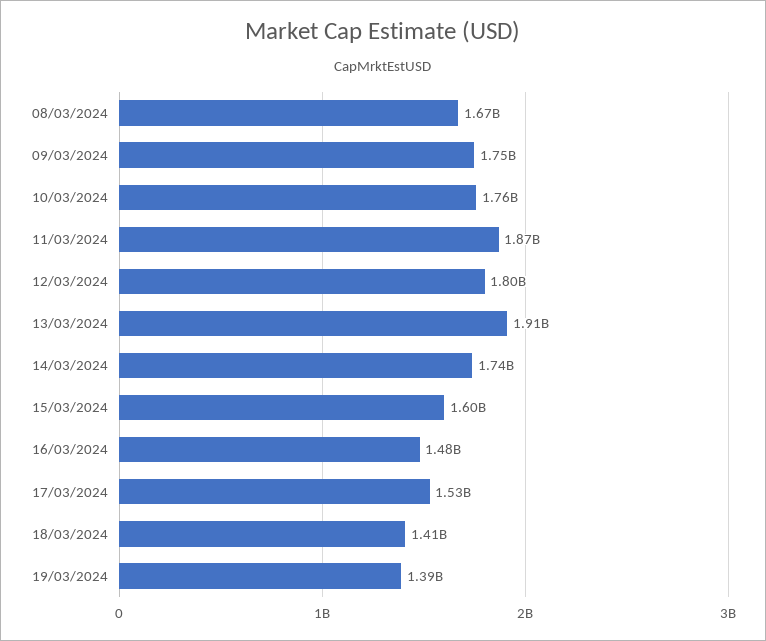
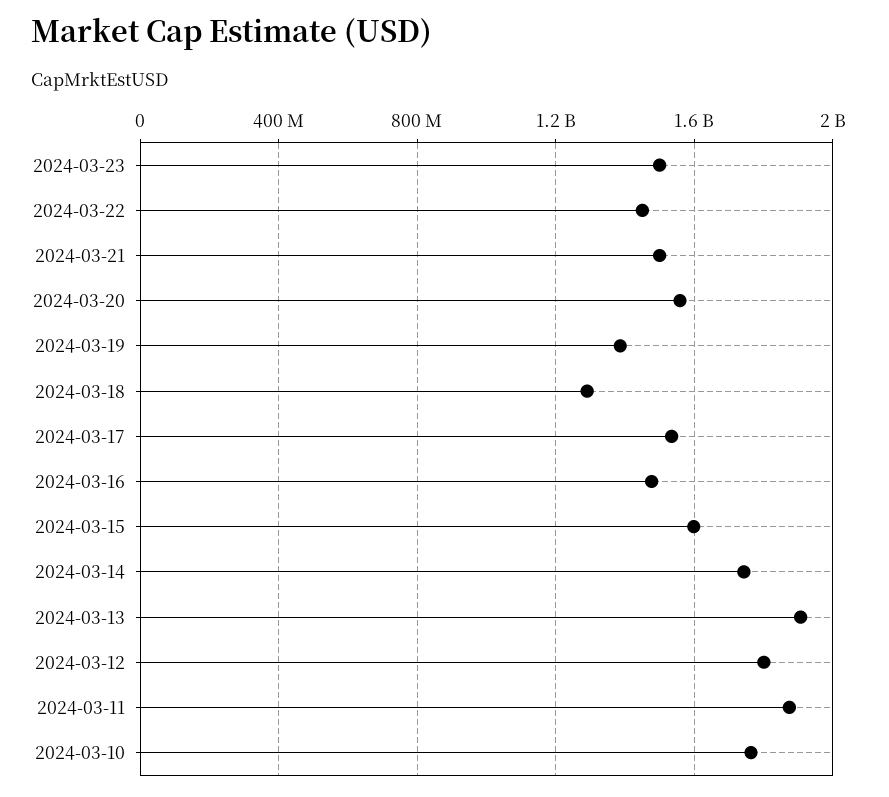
08/03/2024: 1670000000 -> none
09/03/2024: 1750000000 -> none
18/03/2024: 1410000000 -> 1300000000
2024-03-23: none -> 1500000000
2024-03-22: none -> 1450000000
2024-03-21: none -> 1500000000
2024-03-20: none -> 1550000000

